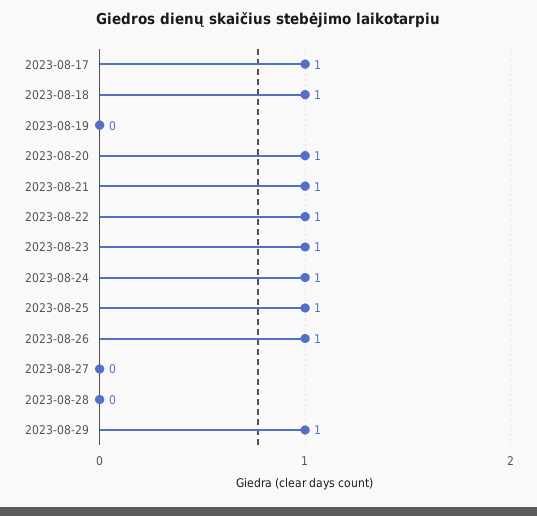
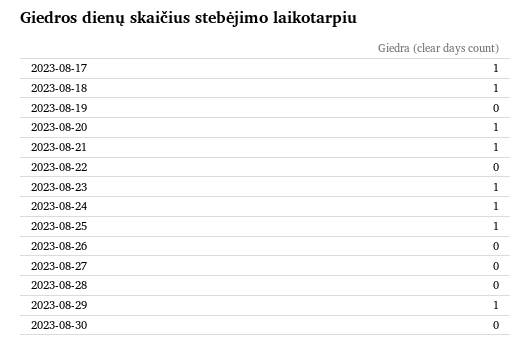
2023-08-22: 1 -> 0
2023-08-26: 1 -> 0
2023-08-30: none -> 0

